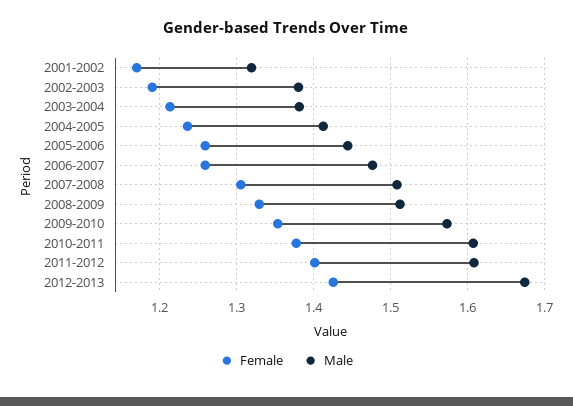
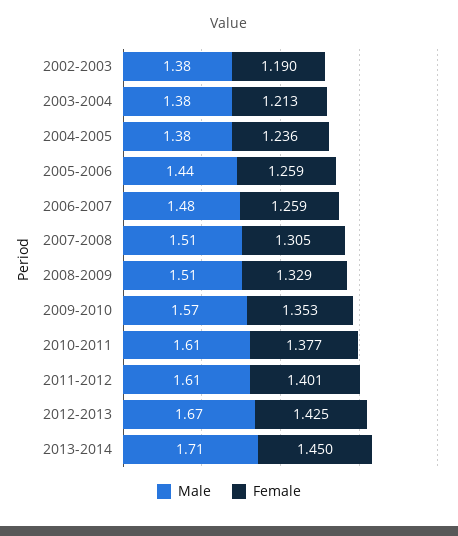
Female, 2001-2002: 1.17 -> none
Male, 2001-2002: 1.32 -> none
Male, 2004-2005: 1.41 -> 1.38
Male, 2013-2014: none -> 1.71
Female, 2013-2014: none -> 1.45

